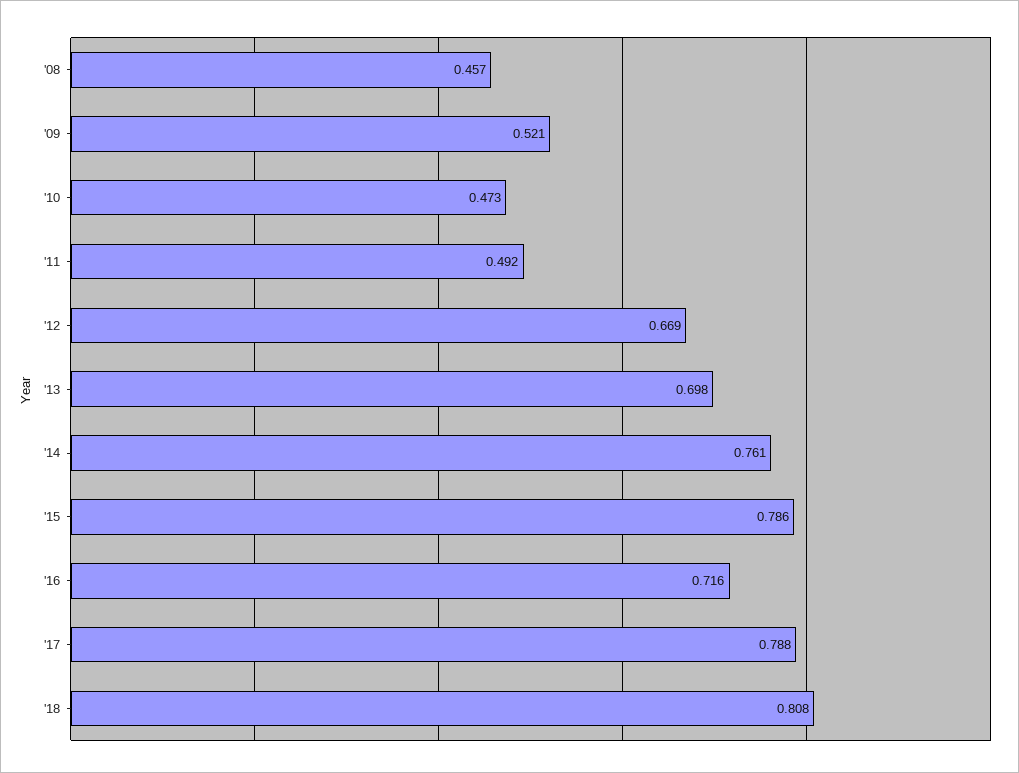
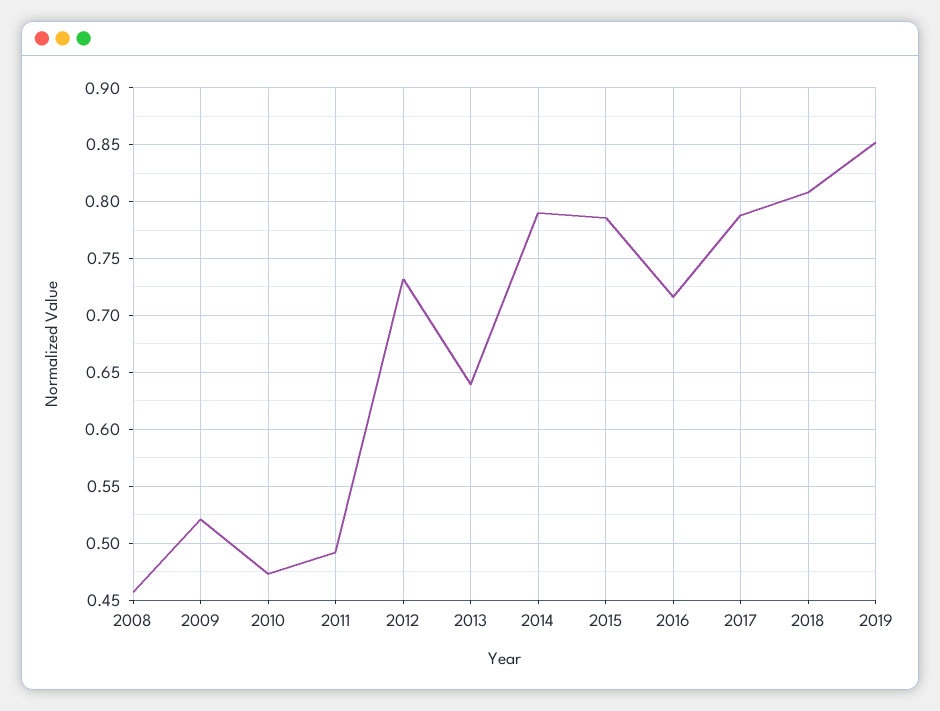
'12: 0.669 -> 0.73
'13: 0.698 -> 0.64
'14: 0.761 -> 0.79
2019: none -> 0.85

